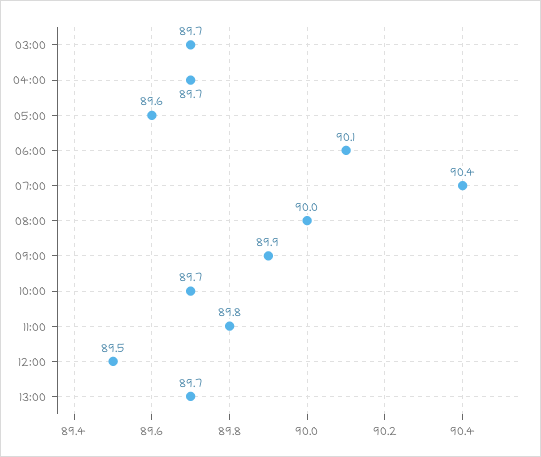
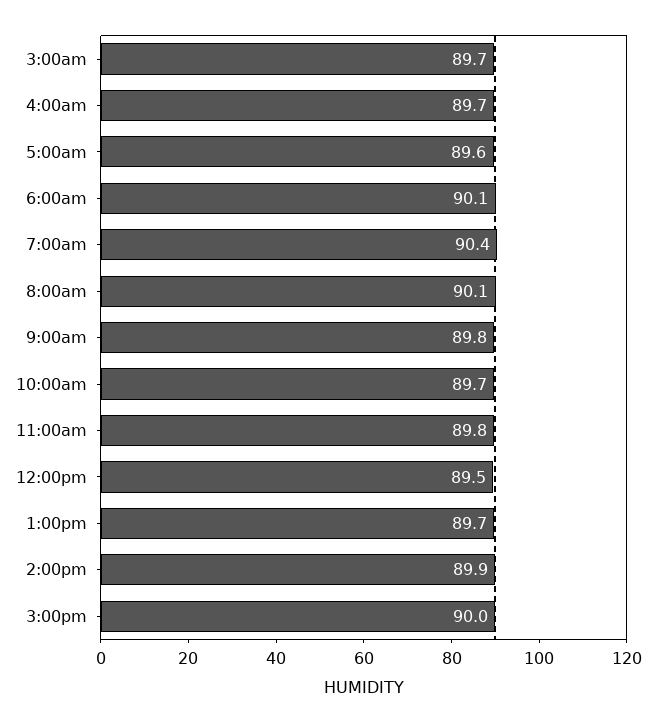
08:00: 90 -> 90.1
09:00: 89.9 -> 89.8
2:00pm: none -> 89.9
3:00pm: none -> 90

